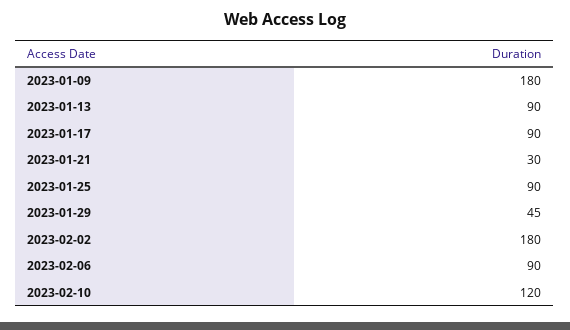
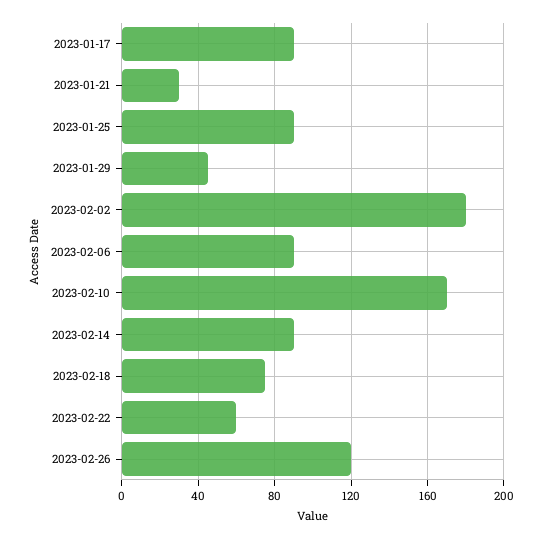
2023-01-09: 180 -> none
2023-01-13: 90 -> none
2023-02-10: 120 -> 170
2023-02-14: none -> 90
2023-02-18: none -> 75
2023-02-22: none -> 60
2023-02-26: none -> 120

